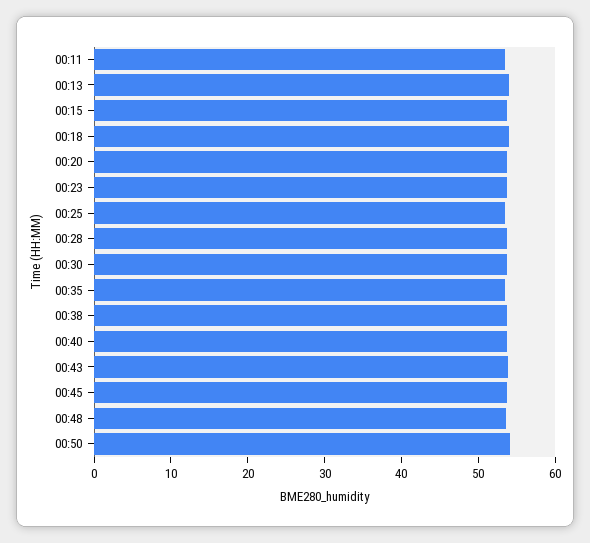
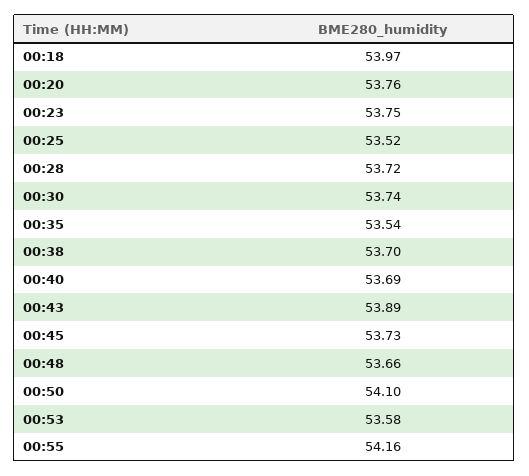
00:11: 54 -> none
00:13: 54 -> none
00:15: 54 -> none
00:53: none -> 53.58
00:55: none -> 54.16

